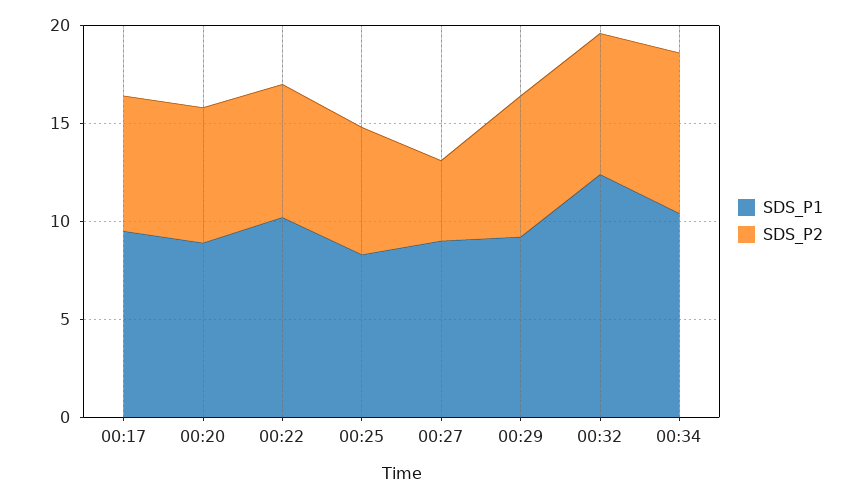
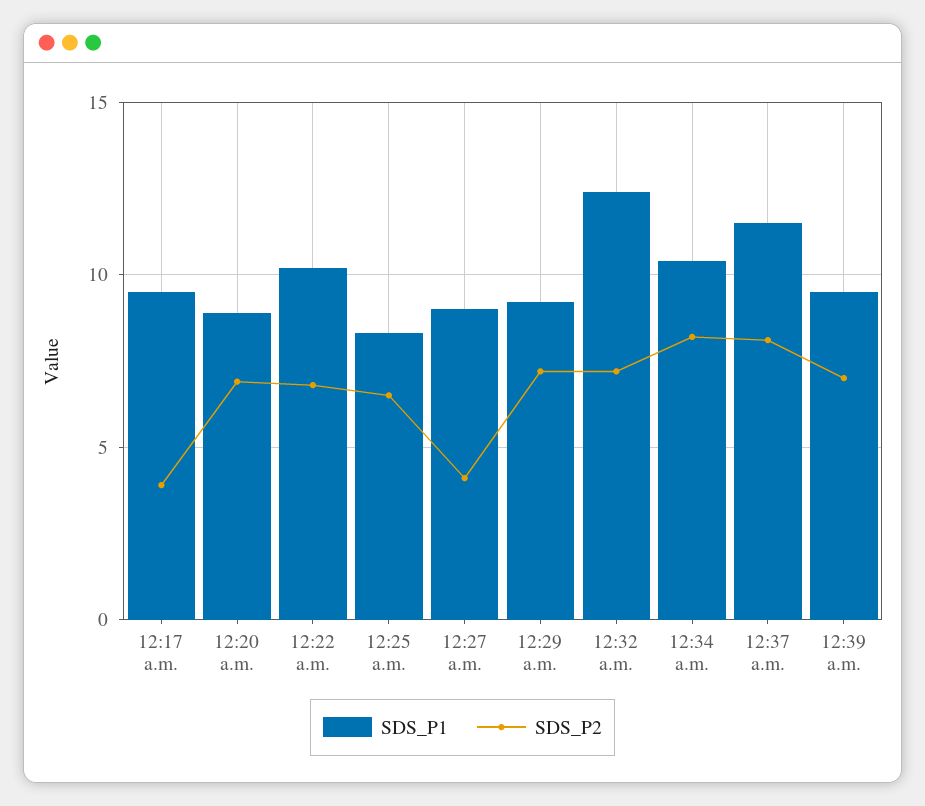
SDS_P2, 00:17: 7 -> 4
SDS_P1, 12:37 a.m.: none -> 11.5
SDS_P2, 12:37 a.m.: none -> 8
SDS_P1, 12:39 a.m.: none -> 9.5
SDS_P2, 12:39 a.m.: none -> 7

